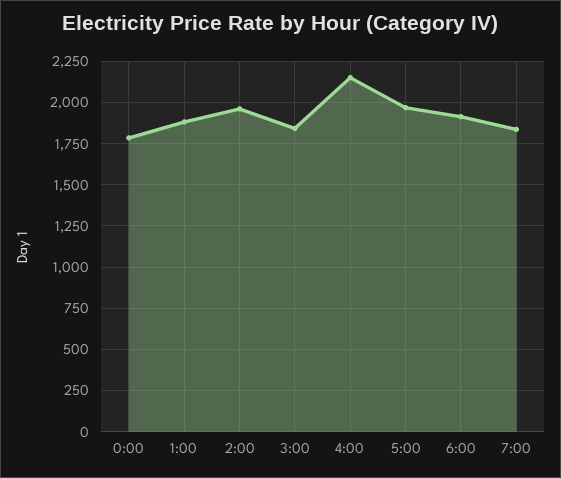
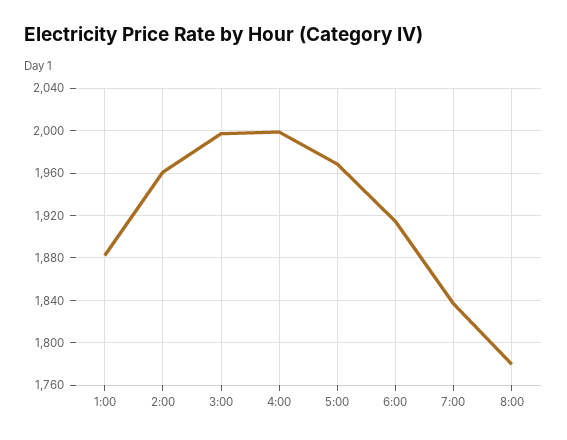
0:00: 1800 -> none
3:00: 1850 -> 2000
4:00: 2150 -> 2000
8:00: none -> 1780

